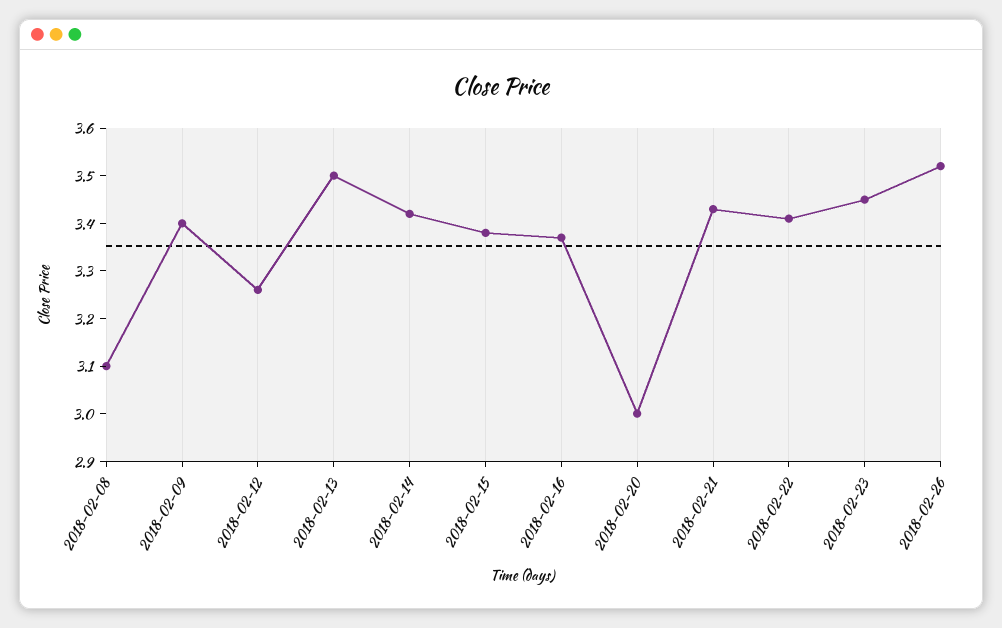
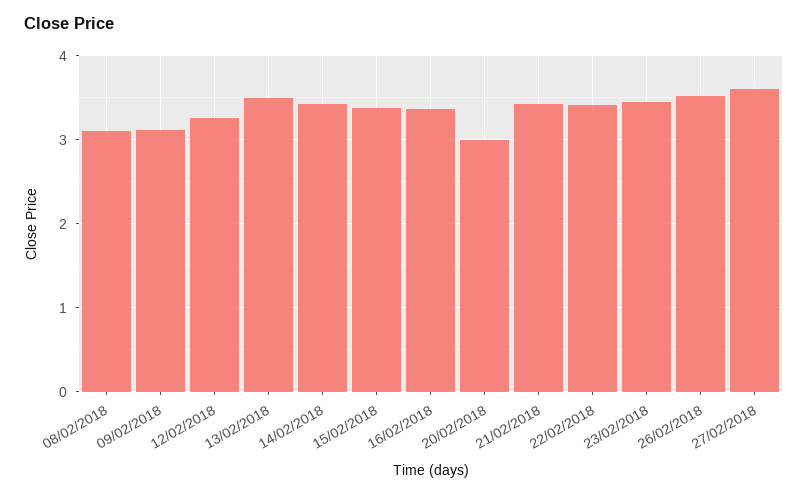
2018-02-09: 3.4 -> 3.1
27/02/2018: none -> 3.6

